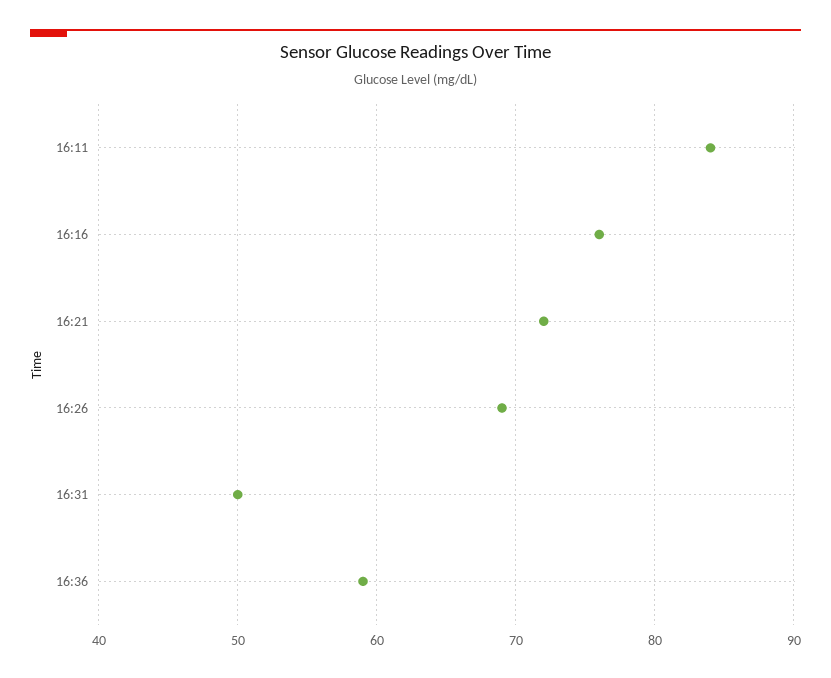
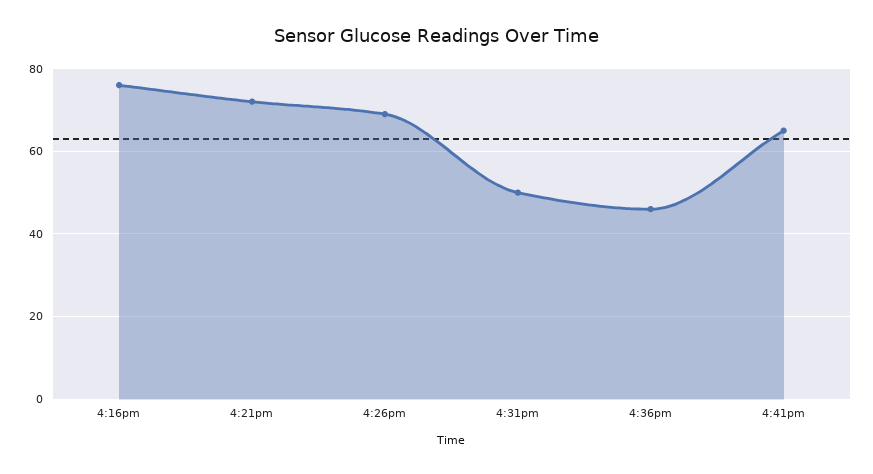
16:11: 84 -> none
16:36: 59 -> 45
4:41pm: none -> 65

